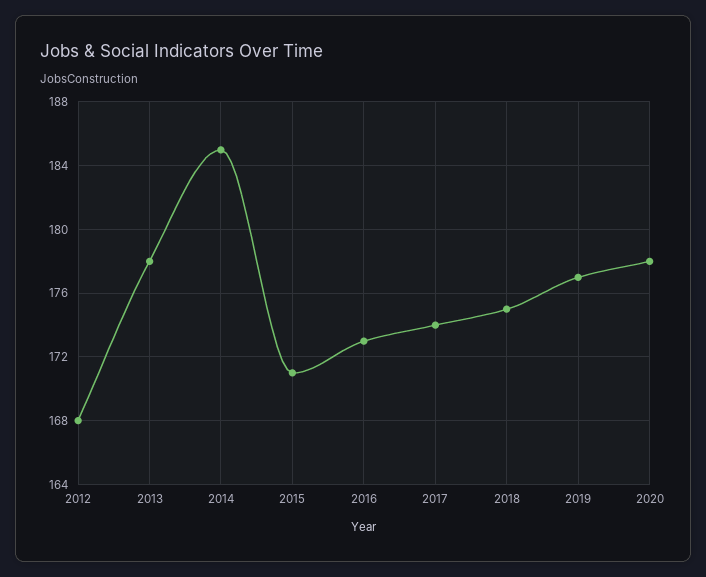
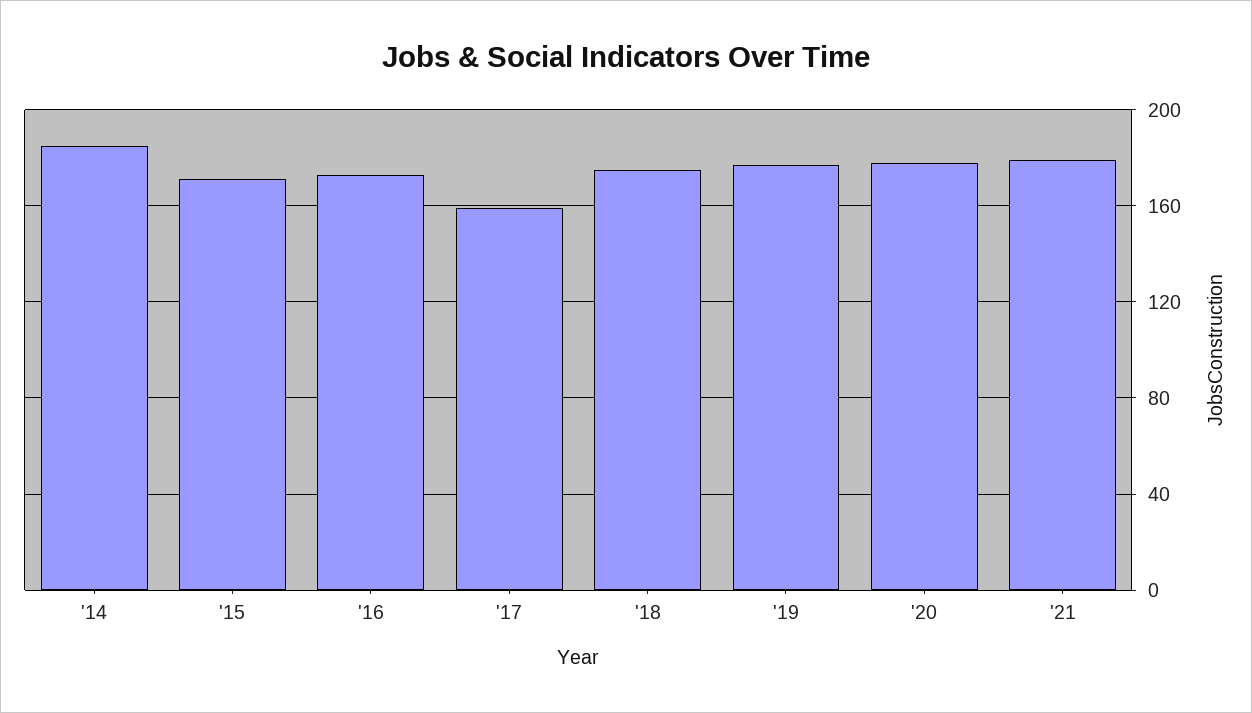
2012: 168 -> none
2013: 178 -> none
2017: 174 -> 160
'21: none -> 180

